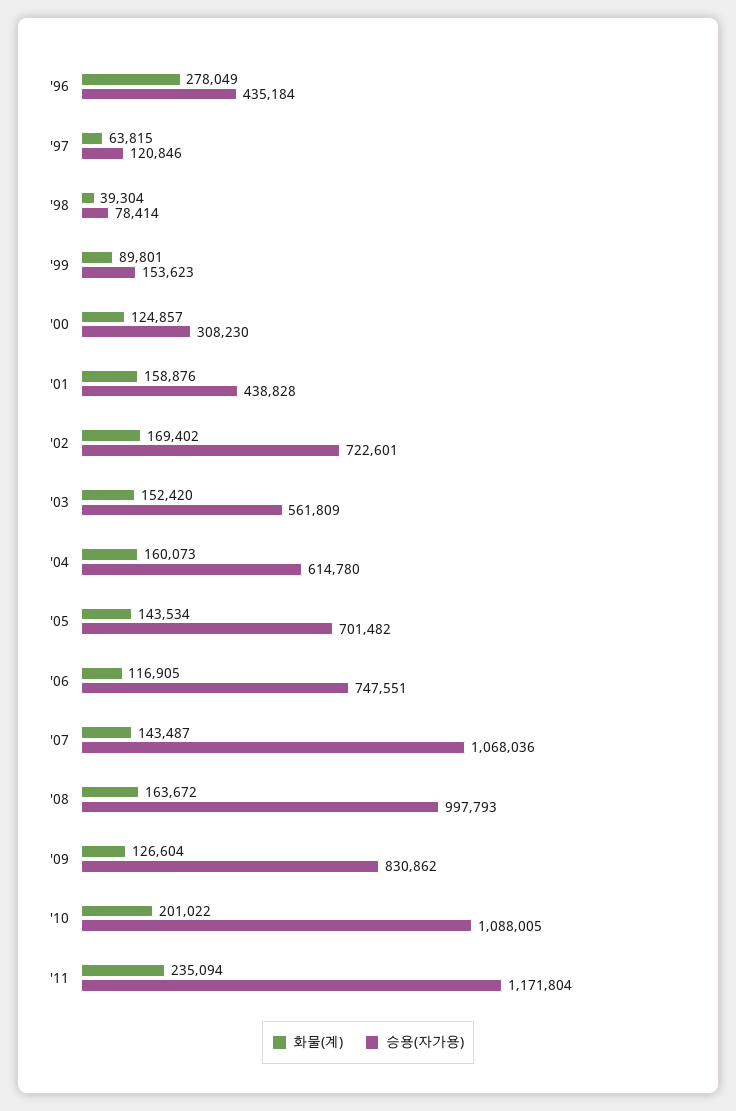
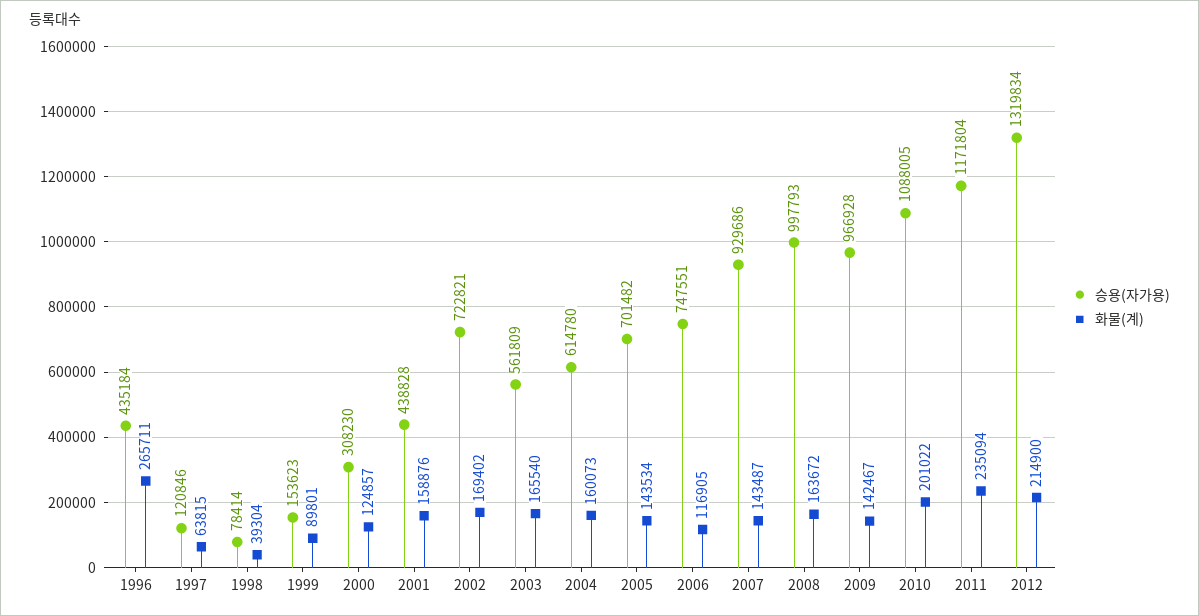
화물(계), '96: 278049 -> 265711
승용(자가용), '02: 722601 -> 722821
화물(계), '03: 152420 -> 165540
승용(자가용), '07: 1068036 -> 929686
화물(계), '09: 126604 -> 142467
승용(자가용), '09: 830862 -> 966928
승용(자가용), 2012: none -> 1319834
화물(계), 2012: none -> 214900

